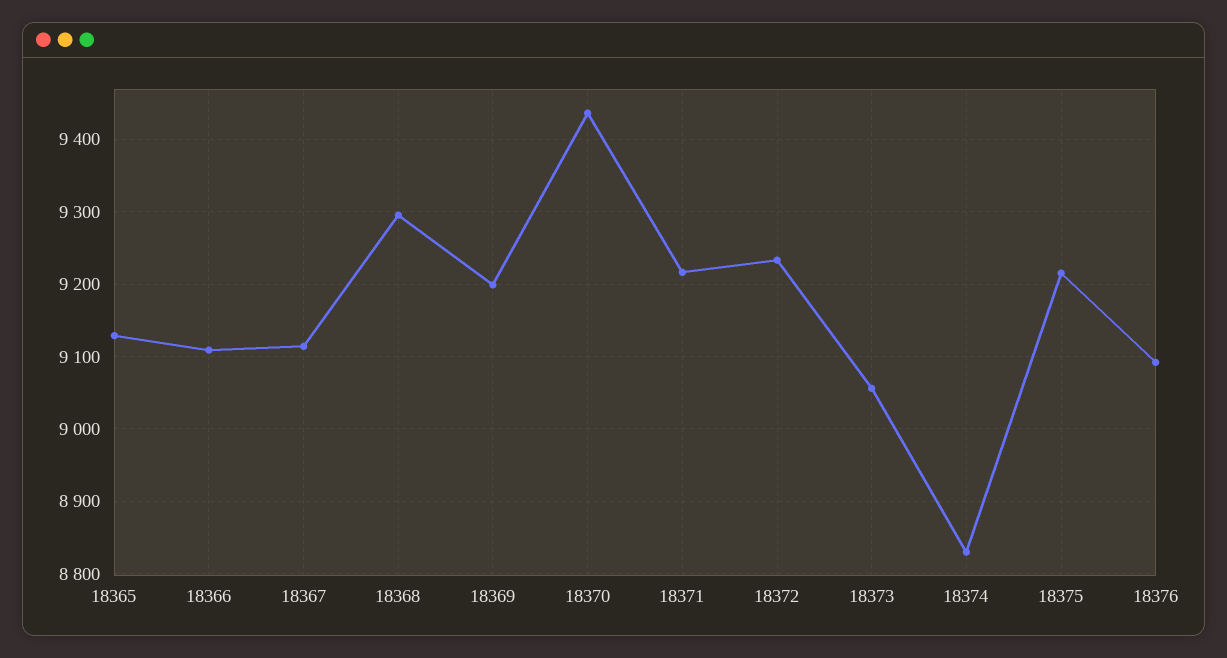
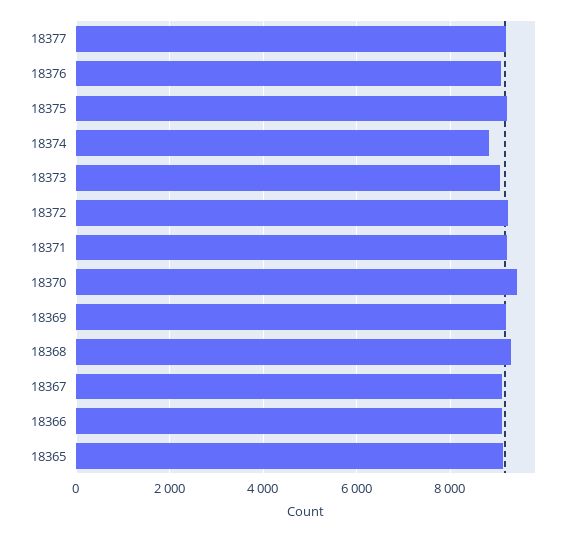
18377: none -> 9200

